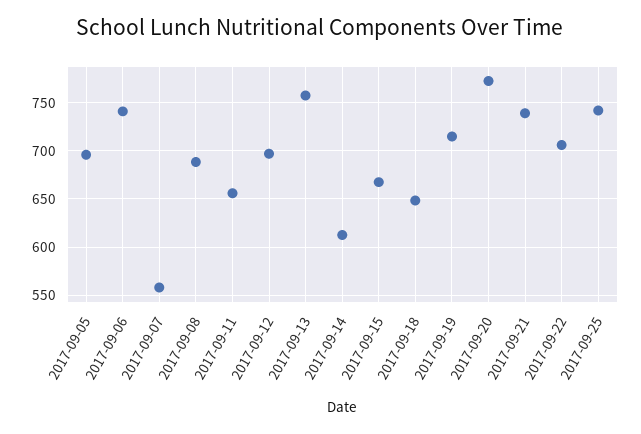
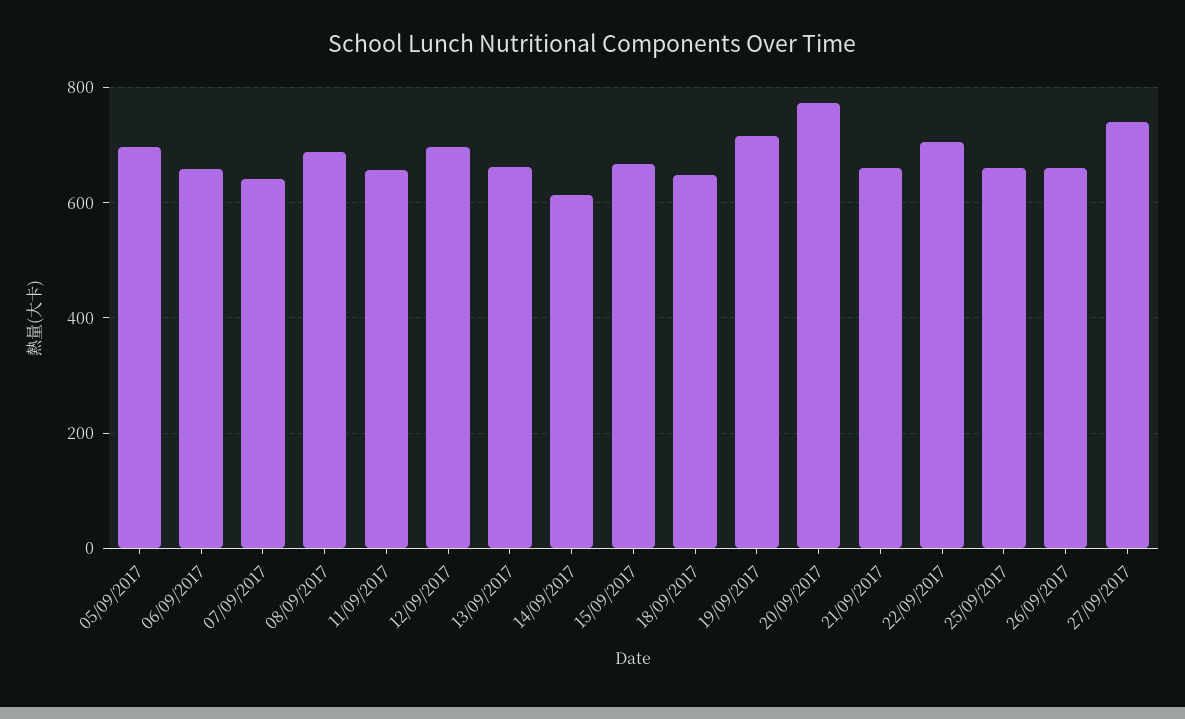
2017-09-06: 740 -> 660
2017-09-07: 560 -> 640
2017-09-13: 760 -> 660
2017-09-21: 740 -> 660
2017-09-25: 740 -> 660
26/09/2017: none -> 660
27/09/2017: none -> 740

